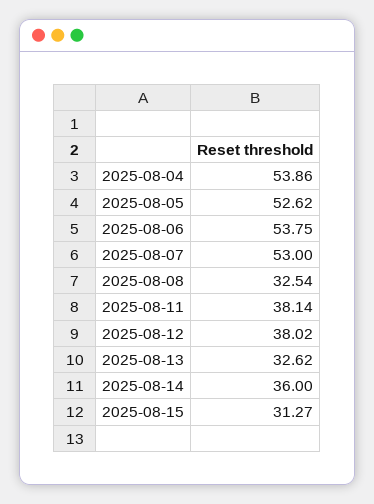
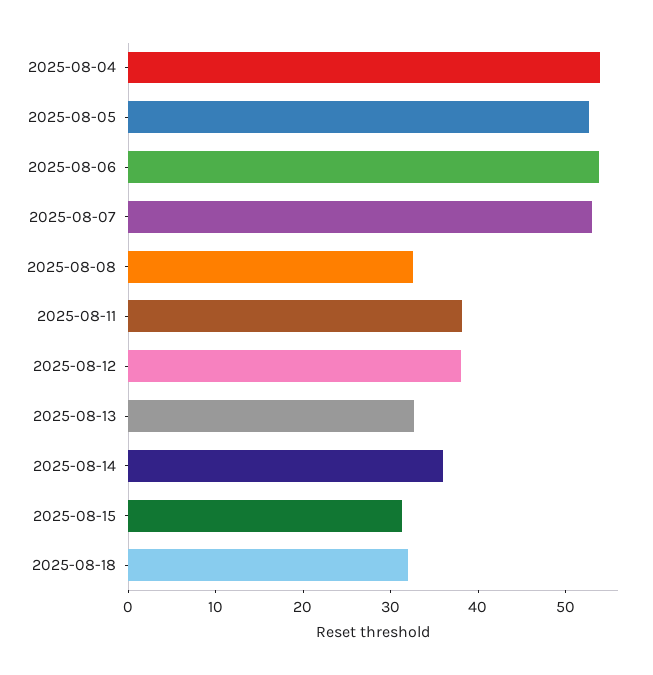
2025-08-18: none -> 32

